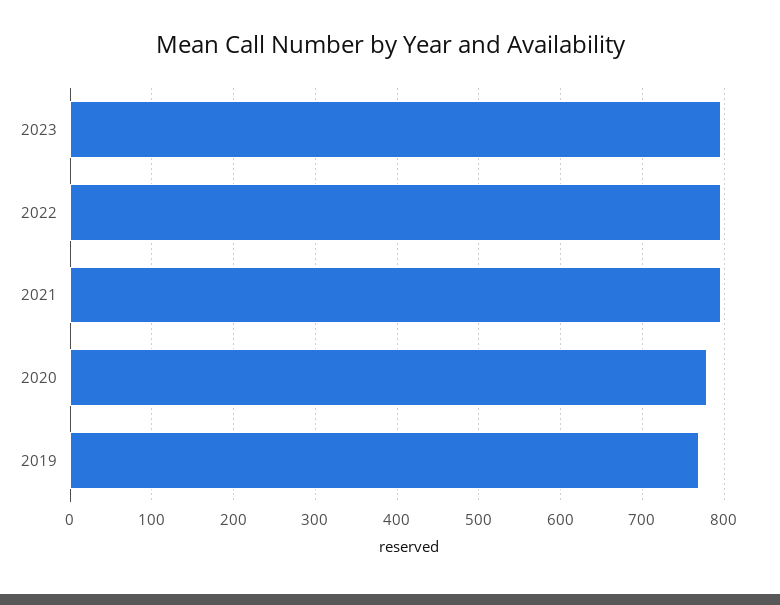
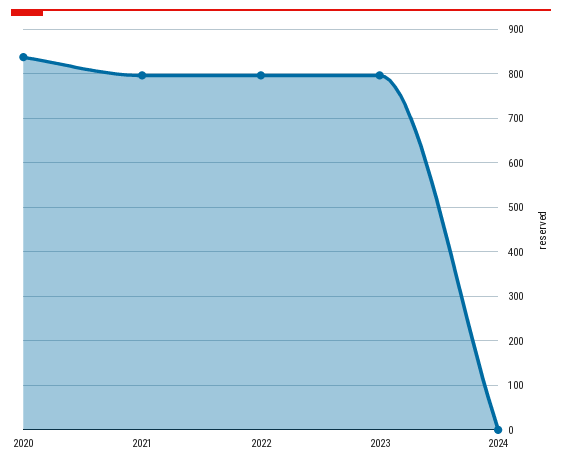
2020: 780 -> 840
2019: 770 -> none
2024: none -> 0

